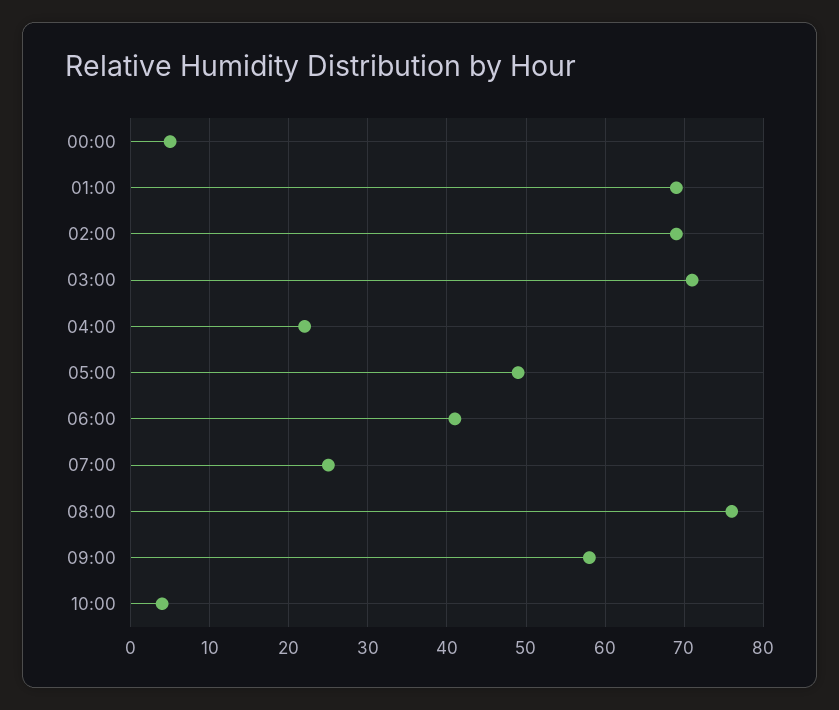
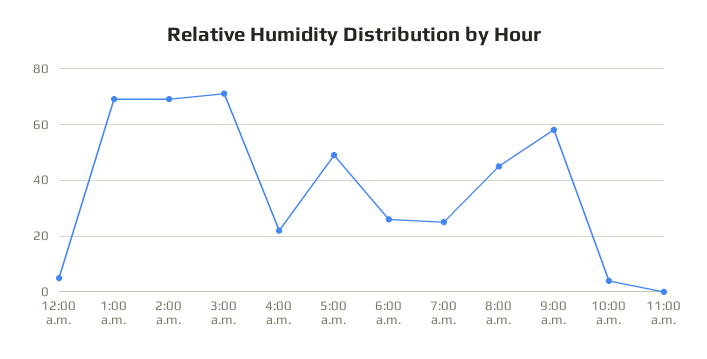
06:00: 41 -> 25
08:00: 76 -> 45
11:00 a.m.: none -> 0

